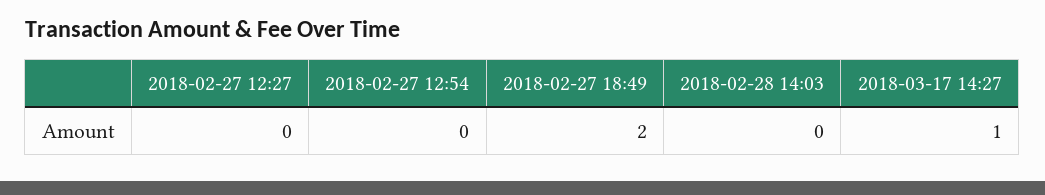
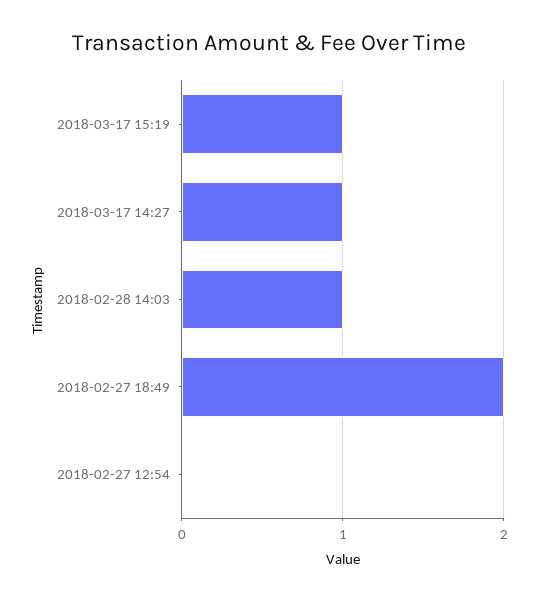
2018-02-27 12:27: 0 -> none
2018-02-28 14:03: 0 -> 1
2018-03-17 15:19: none -> 1

